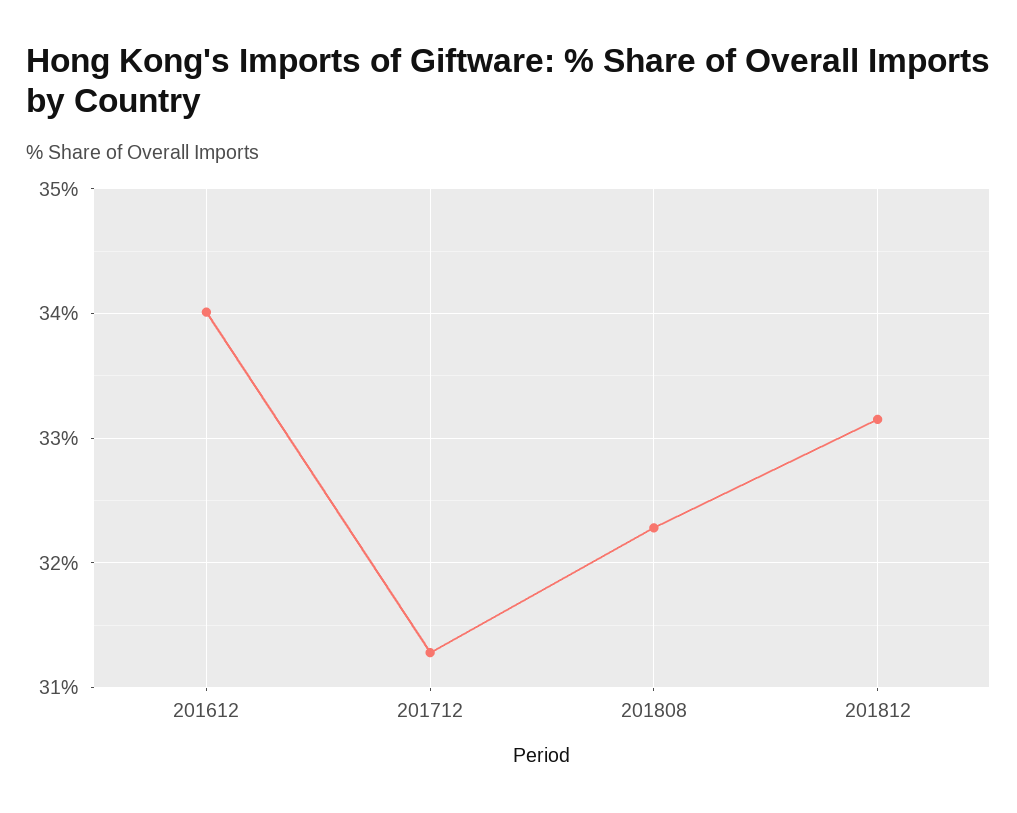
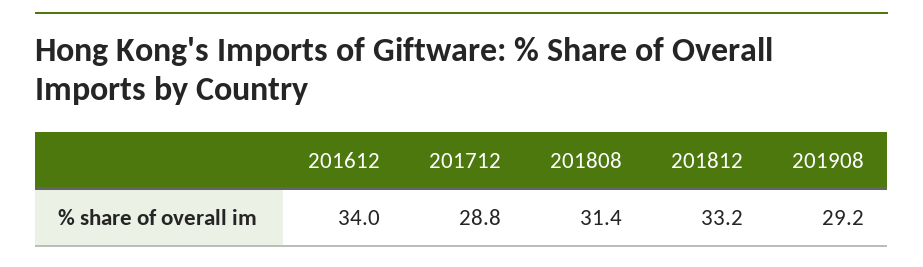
201712: 31.3 -> 28.8
201808: 32.3 -> 31.4
201908: none -> 29.2

